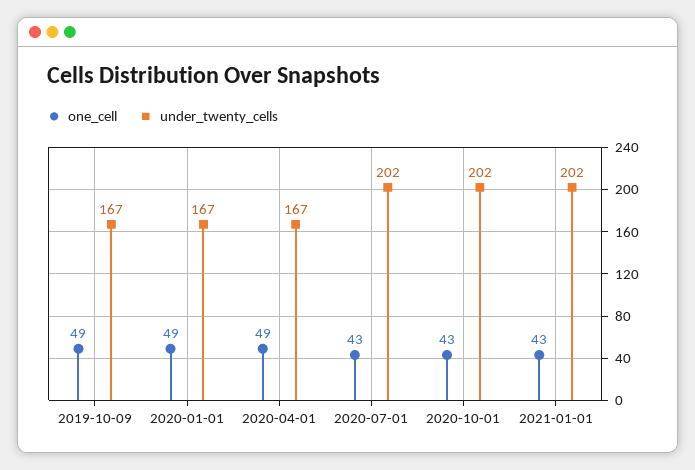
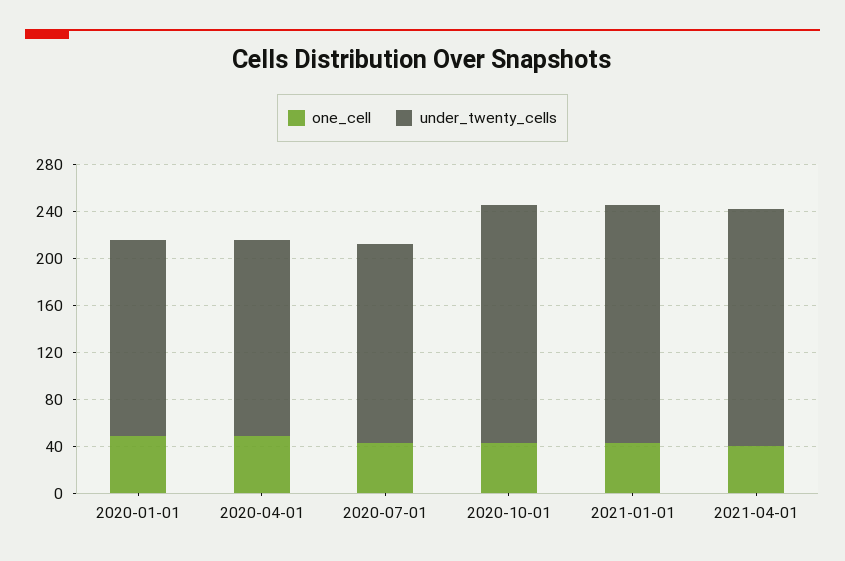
one_cell, 2019-10-09: 49 -> none
under_twenty_cells, 2019-10-09: 167 -> none
under_twenty_cells, 2020-07-01: 202 -> 170
one_cell, 2021-04-01: none -> 40
under_twenty_cells, 2021-04-01: none -> 200

